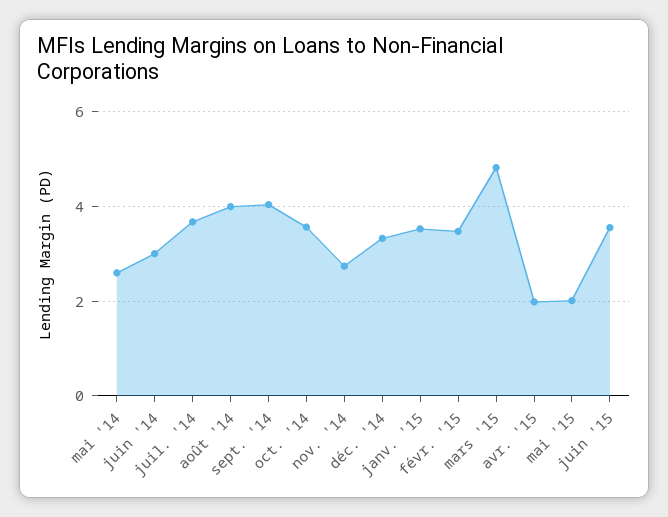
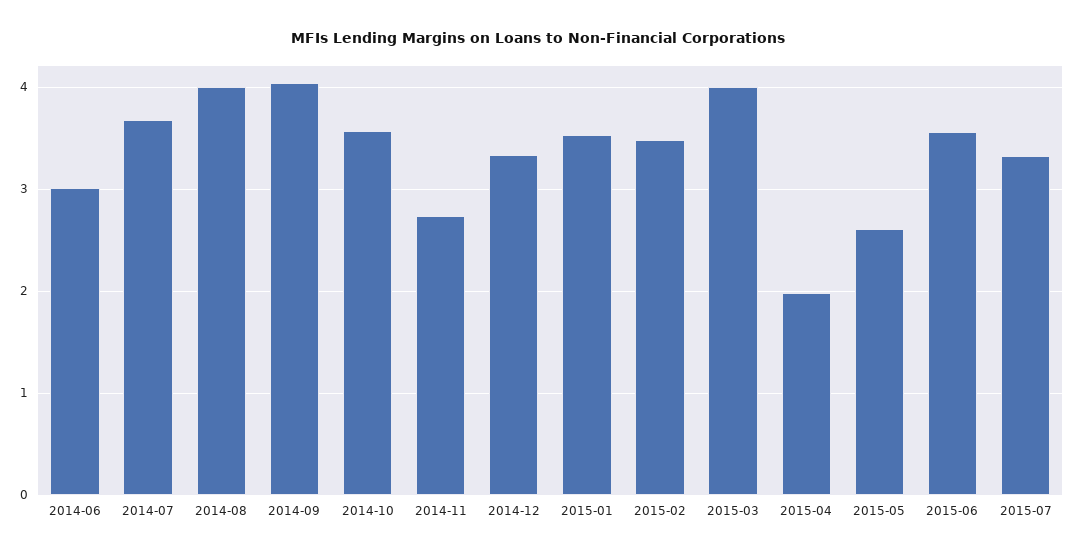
mai '14: 2.6 -> none
mars '15: 4.8 -> 4
mai '15: 2 -> 2.6
2015-07: none -> 3.3

